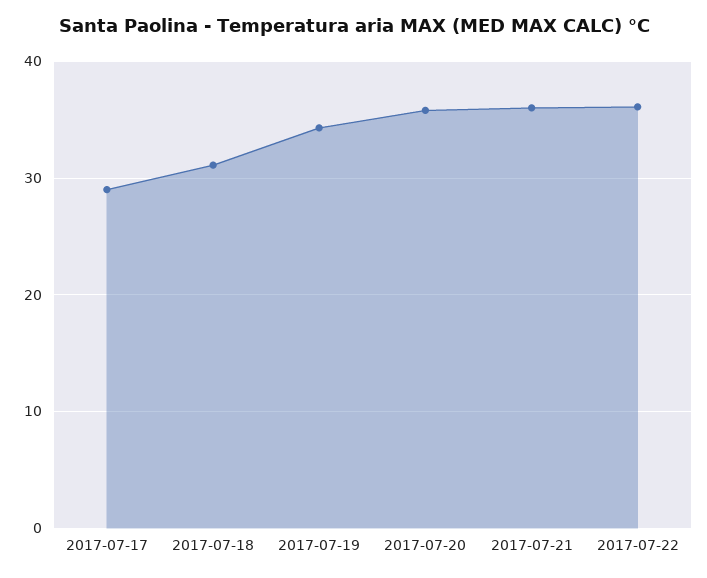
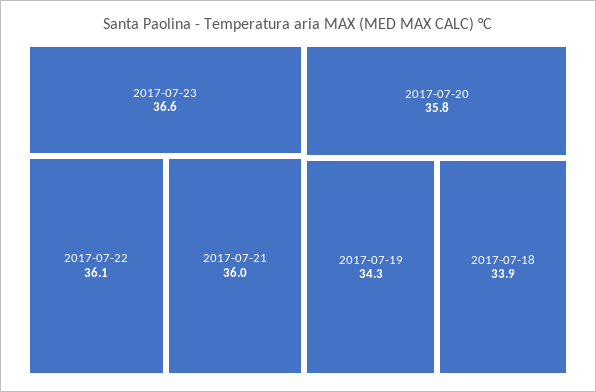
2017-07-17: 29 -> none
2017-07-18: 31 -> 33.9
2017-07-23: none -> 36.6

